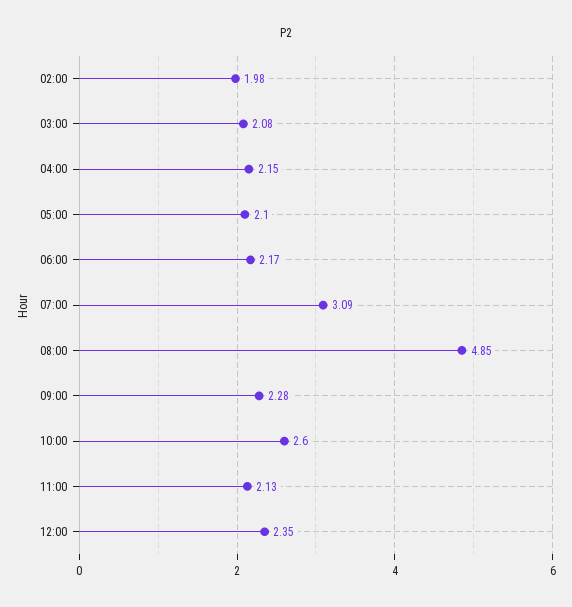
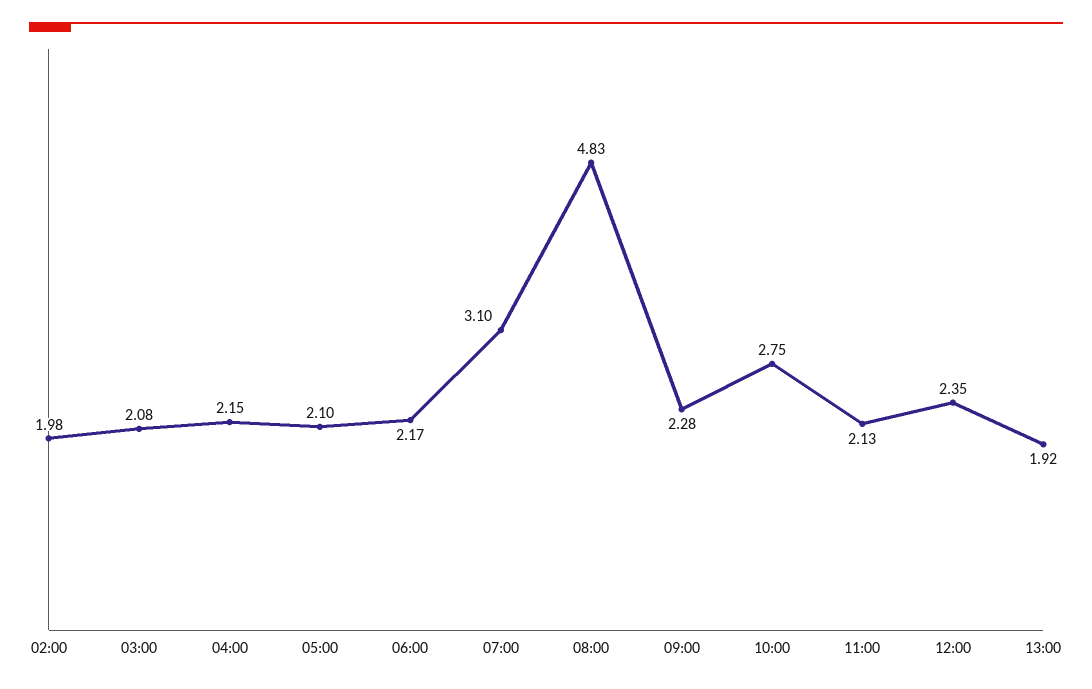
07:00: 3.09 -> 3.1
08:00: 4.85 -> 4.83
10:00: 2.6 -> 2.75
13:00: none -> 1.92

